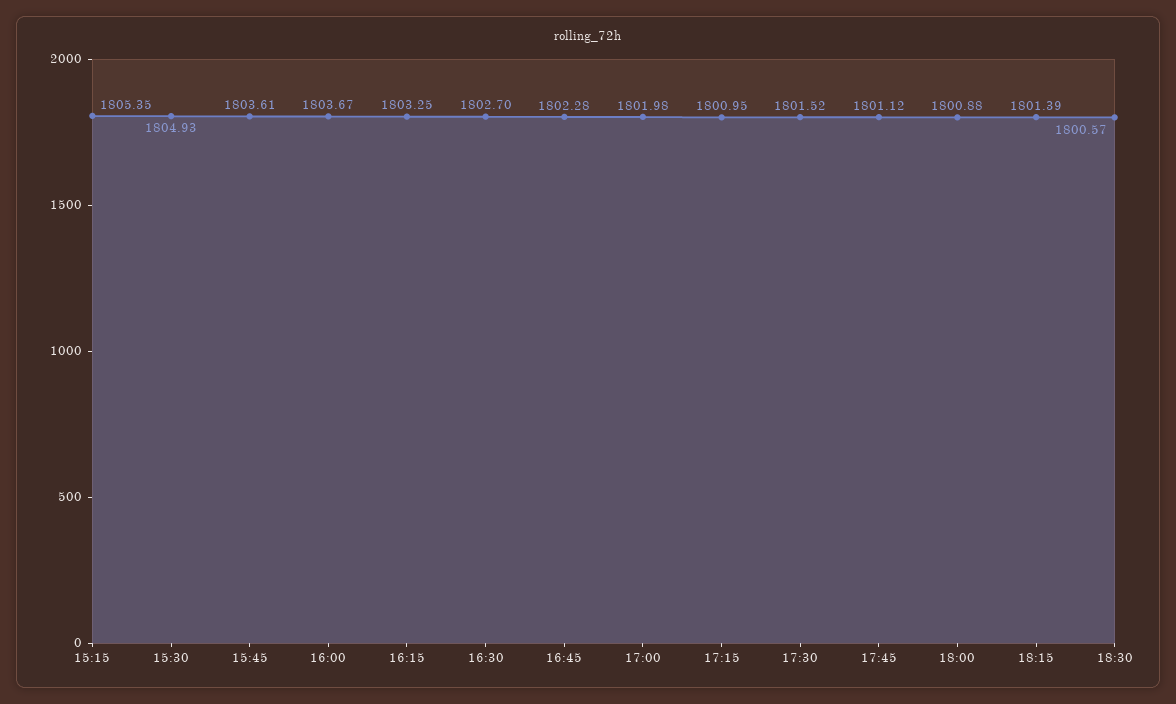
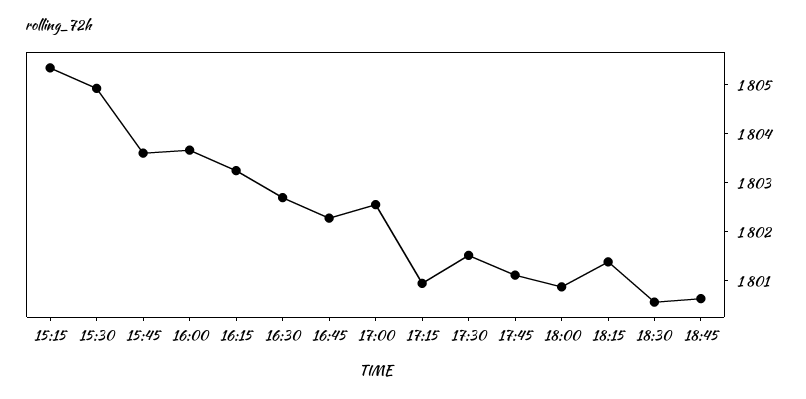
17:00: 1801.98 -> 1802.6
18:45: none -> 1800.6

